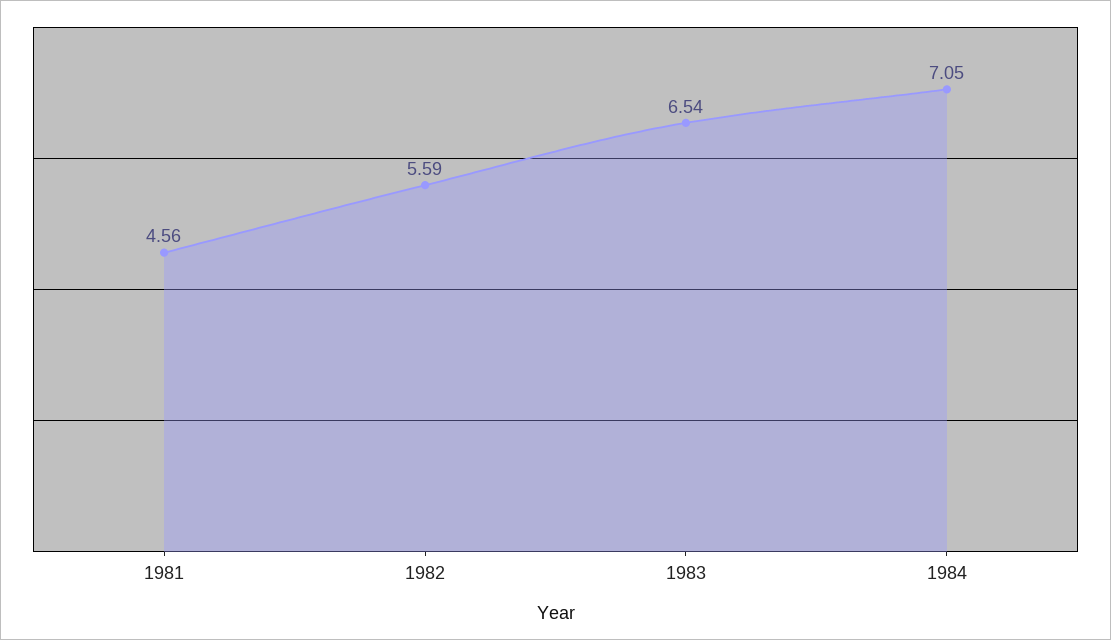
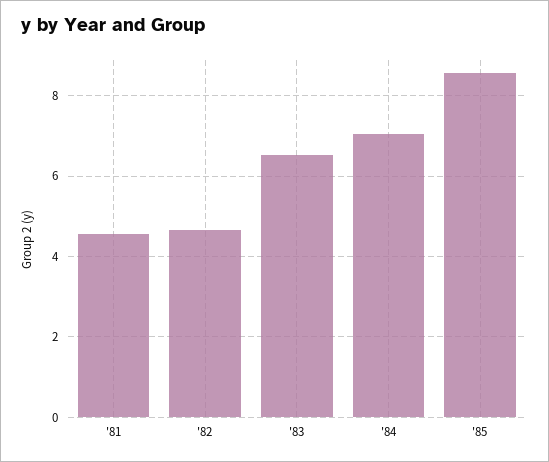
1982: 5.59 -> 4.6
'85: none -> 8.6

